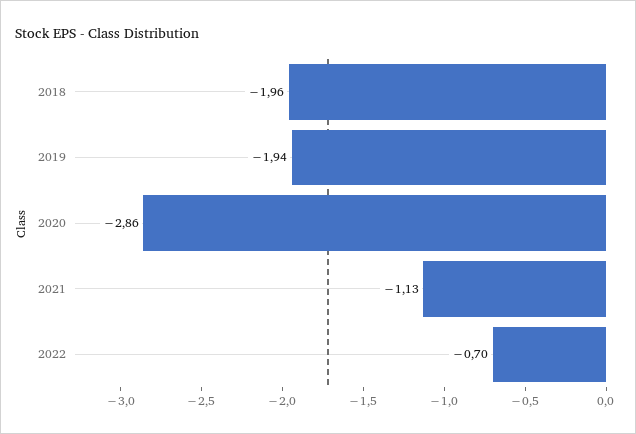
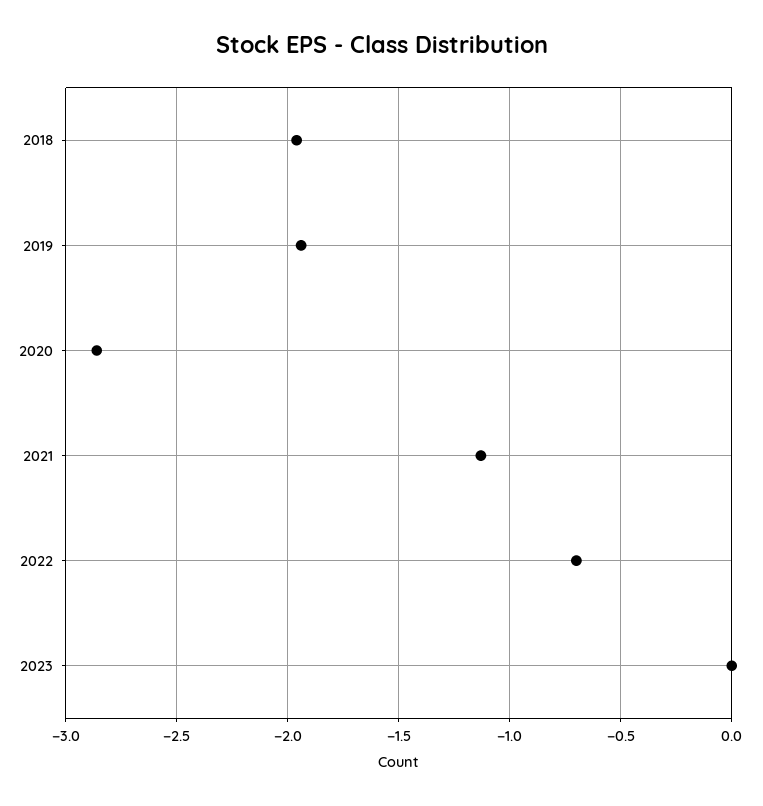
2023: none -> 0

